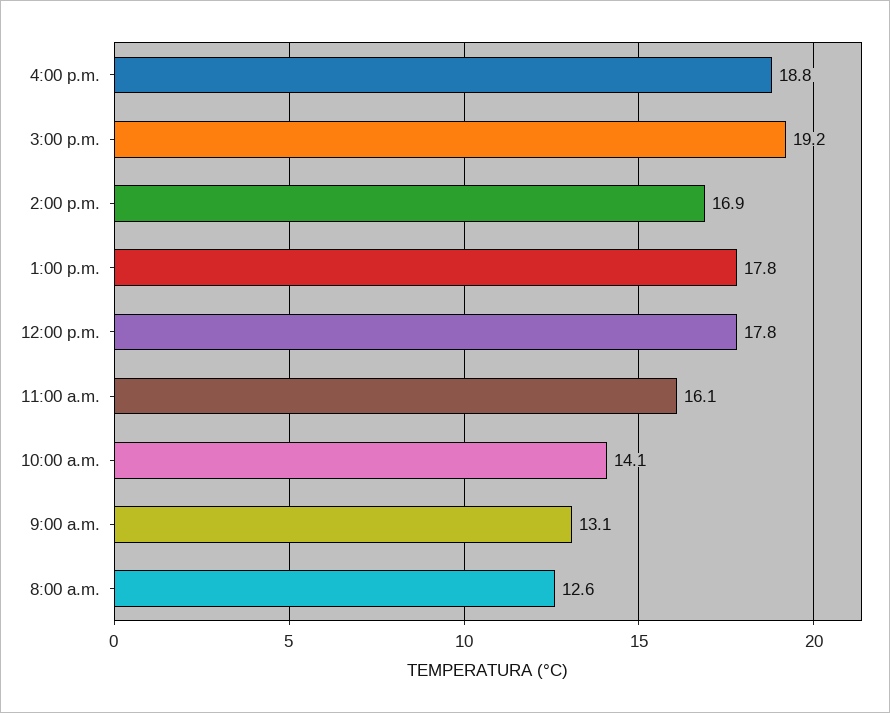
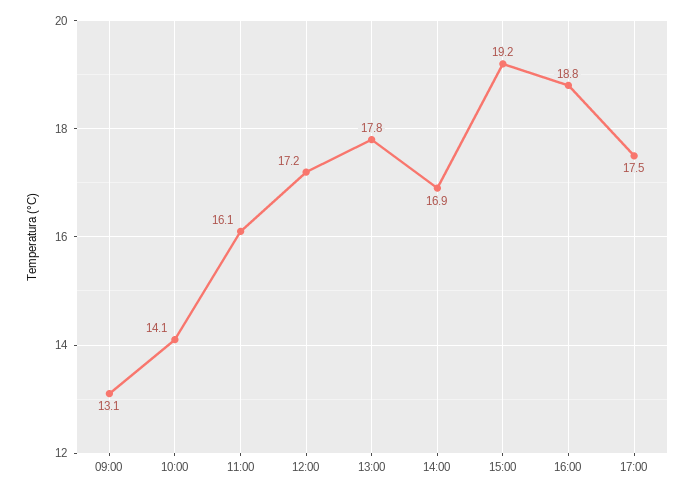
12:00 p.m.: 17.8 -> 17.2
8:00 a.m.: 12.6 -> none
17:00: none -> 17.5

